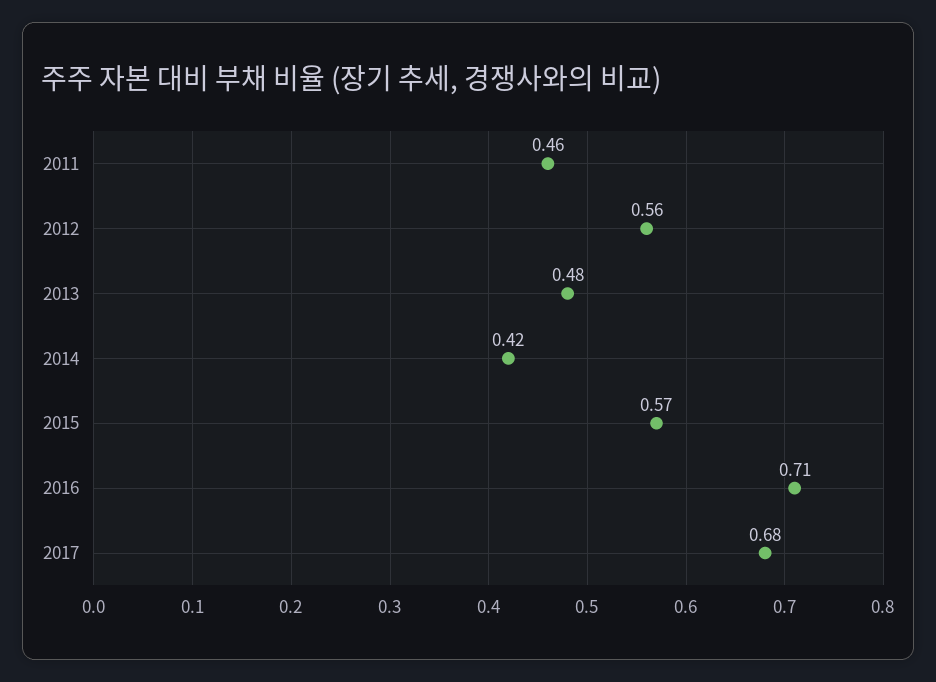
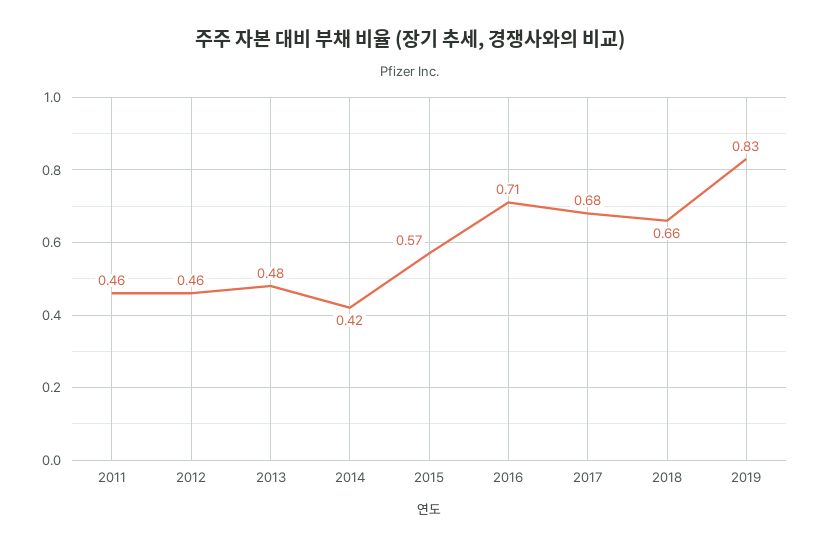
2012: 0.56 -> 0.46
2018: none -> 0.66
2019: none -> 0.83

